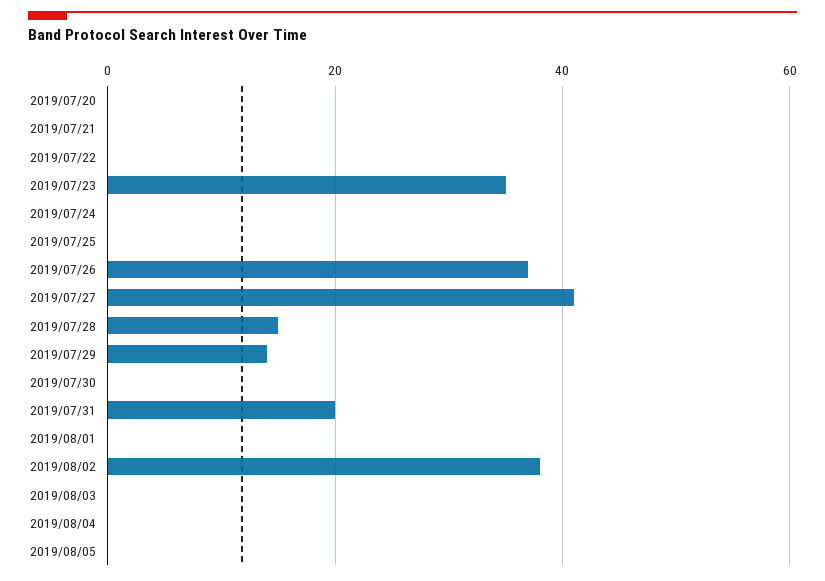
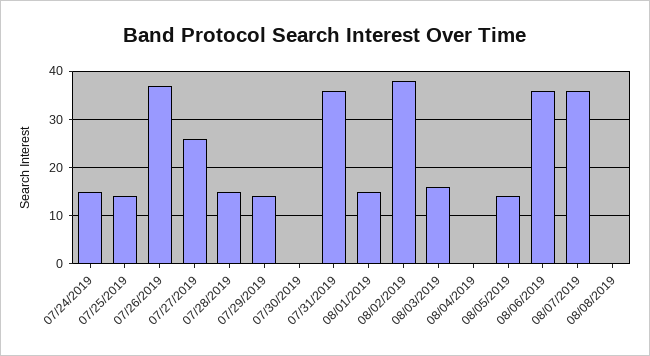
2019/07/20: 0 -> none
2019/07/21: 0 -> none
2019/07/22: 0 -> none
2019/07/23: 35 -> none
2019/07/24: 0 -> 15
2019/07/25: 0 -> 15
2019/07/27: 40 -> 25
2019/07/31: 20 -> 35
2019/08/01: 0 -> 15
2019/08/03: 0 -> 15
2019/08/05: 0 -> 15
08/06/2019: none -> 35
08/07/2019: none -> 35
08/08/2019: none -> 0

